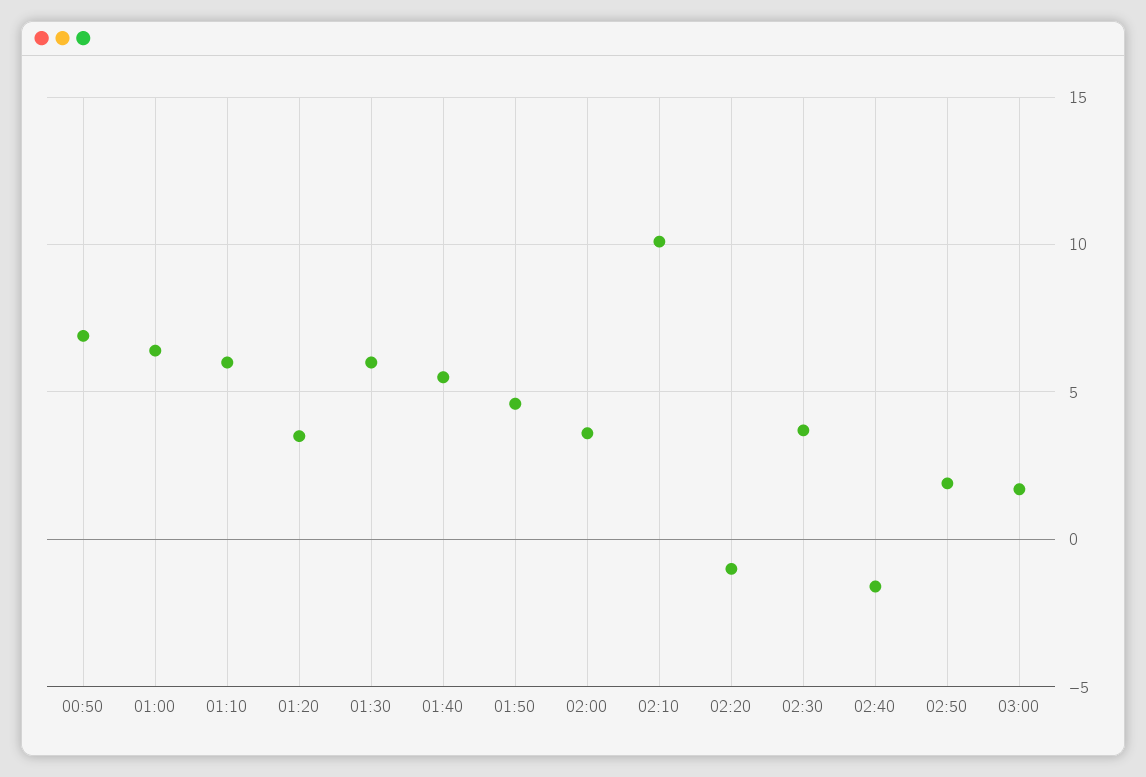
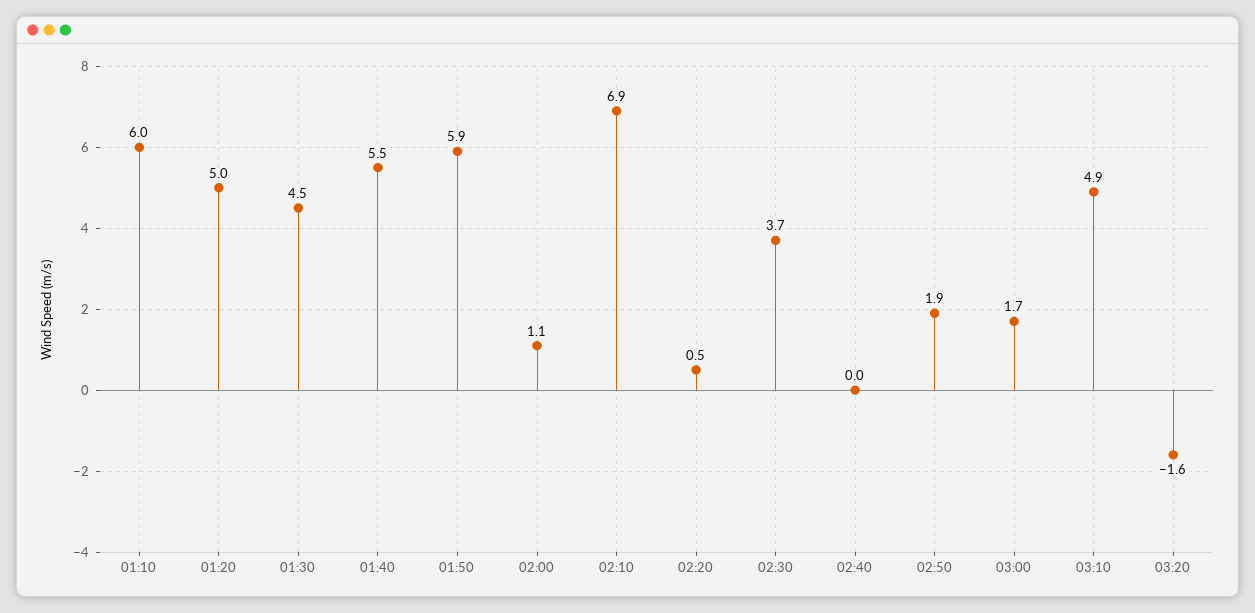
00:50: 7 -> none
01:00: 6.5 -> none
01:20: 3.5 -> 5
01:30: 6 -> 4.5
01:50: 4.5 -> 5.9
02:00: 3.5 -> 1.1
02:10: 10 -> 6.9
02:20: -1 -> 0.5
02:40: -1.5 -> 0
03:10: none -> 4.9
03:20: none -> -1.6

